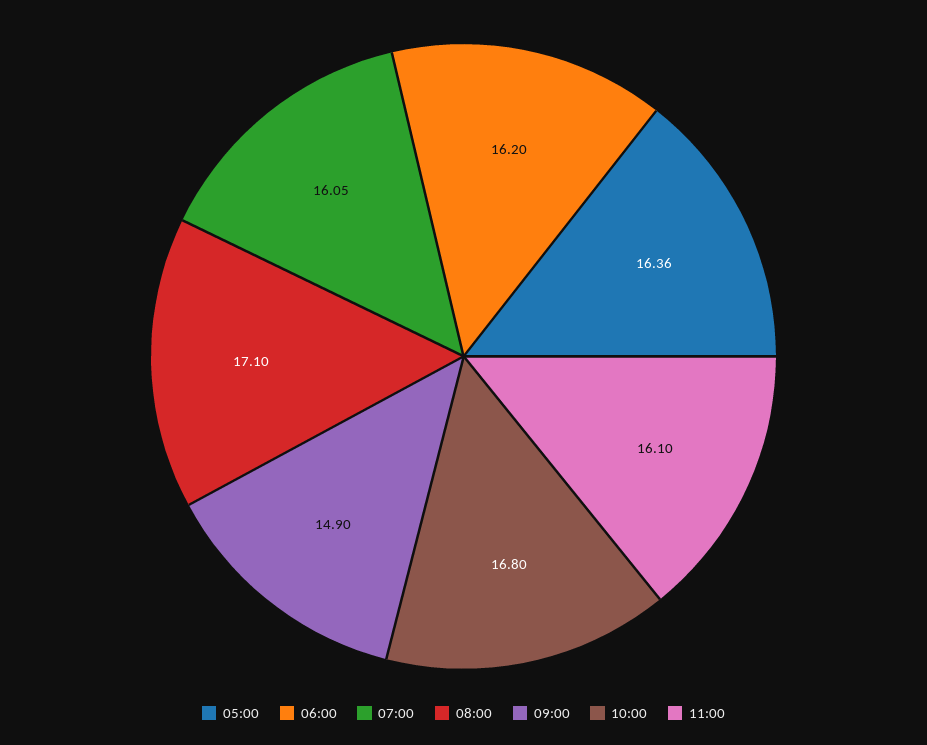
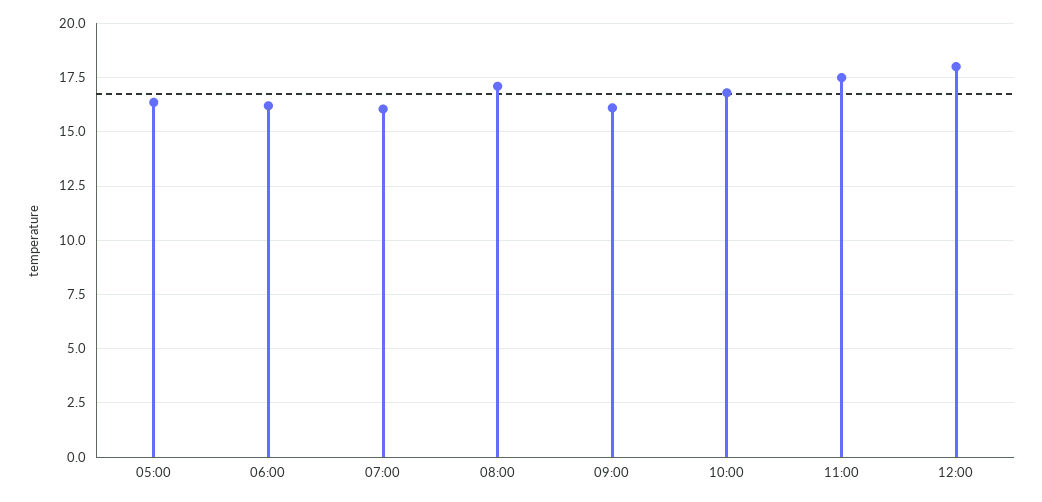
09:00: 14.9 -> 16
11:00: 16.1 -> 17.5
12:00: none -> 18

